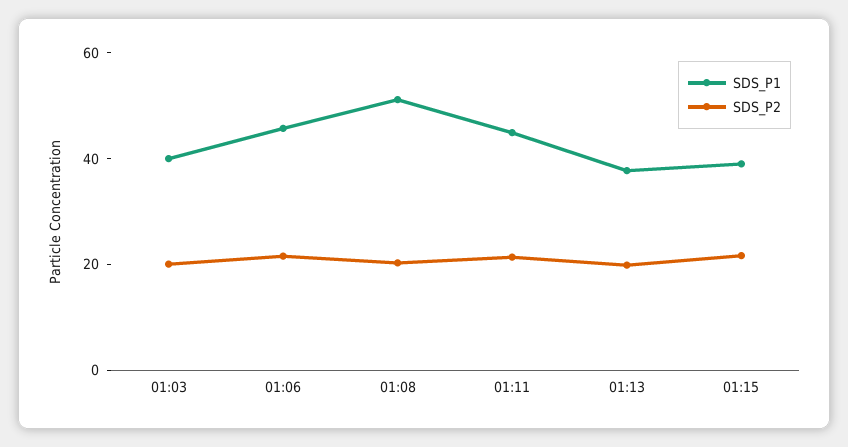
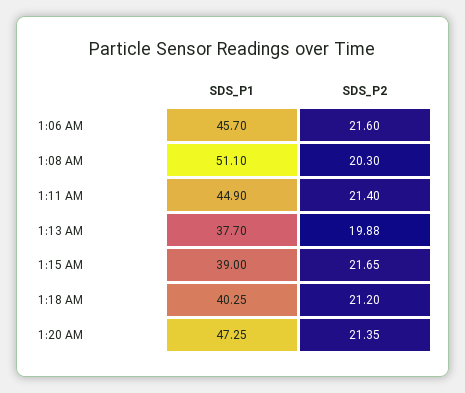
SDS_P1, 01:03: 40 -> none
SDS_P2, 01:03: 20 -> none
SDS_P1, 1:18 AM: none -> 40.25
SDS_P2, 1:18 AM: none -> 21.2
SDS_P1, 1:20 AM: none -> 47.25
SDS_P2, 1:20 AM: none -> 21.35

